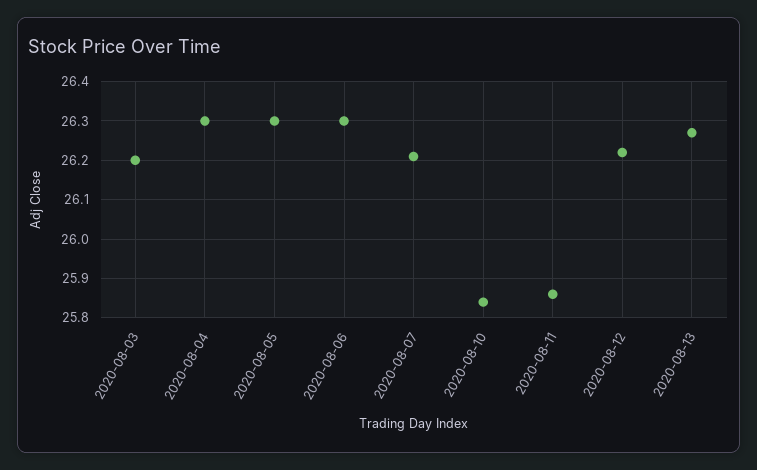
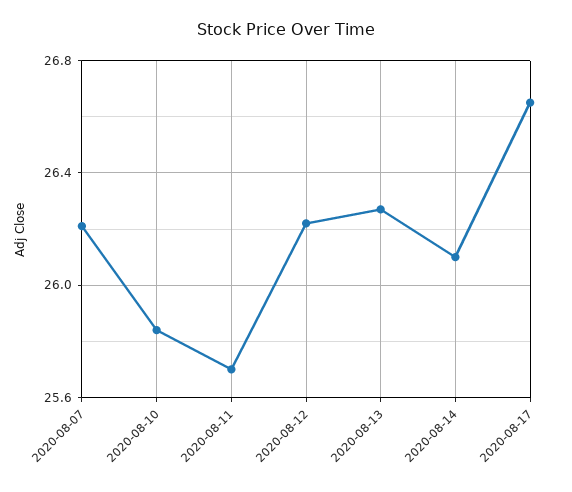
2020-08-03: 26.2 -> none
2020-08-04: 26.3 -> none
2020-08-05: 26.3 -> none
2020-08-06: 26.3 -> none
2020-08-11: 25.85 -> 25.7
2020-08-14: none -> 26.1
2020-08-17: none -> 26.65

